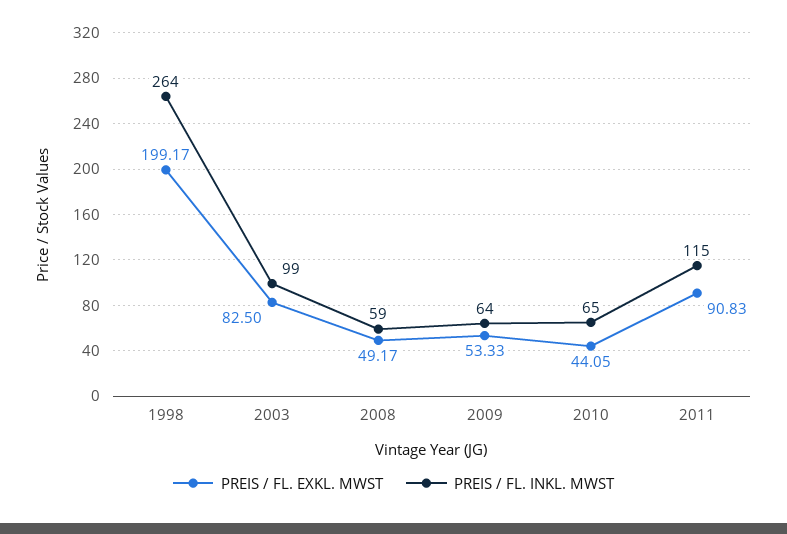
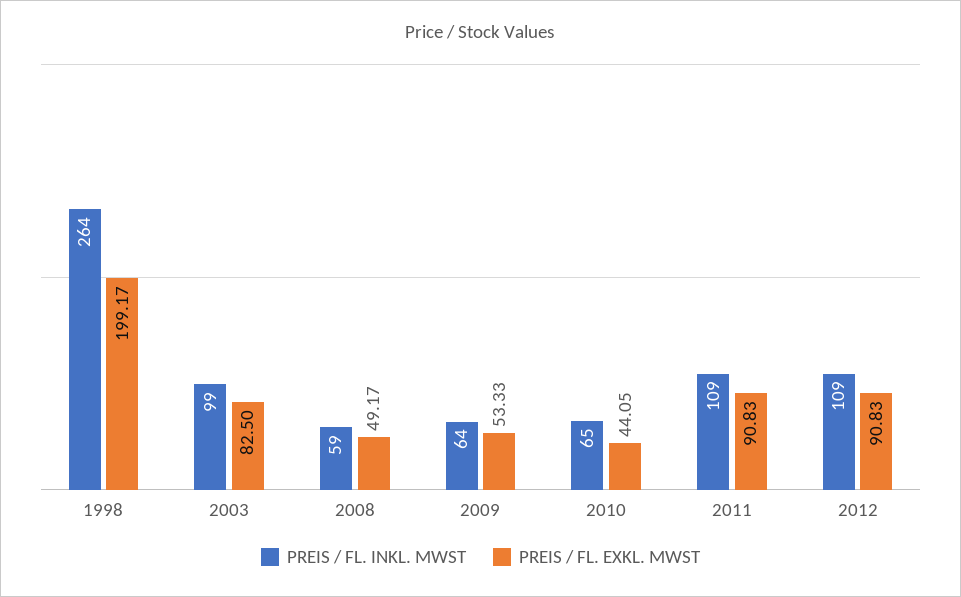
PREIS / FL. INKL. MWST, 2011: 115 -> 109
PREIS / FL. INKL. MWST, 2012: none -> 109
PREIS / FL. EXKL. MWST, 2012: none -> 90.83

